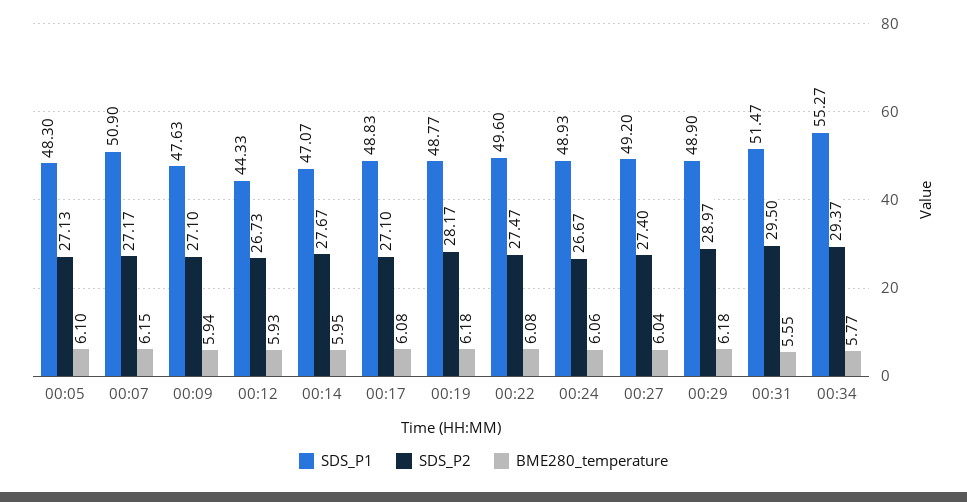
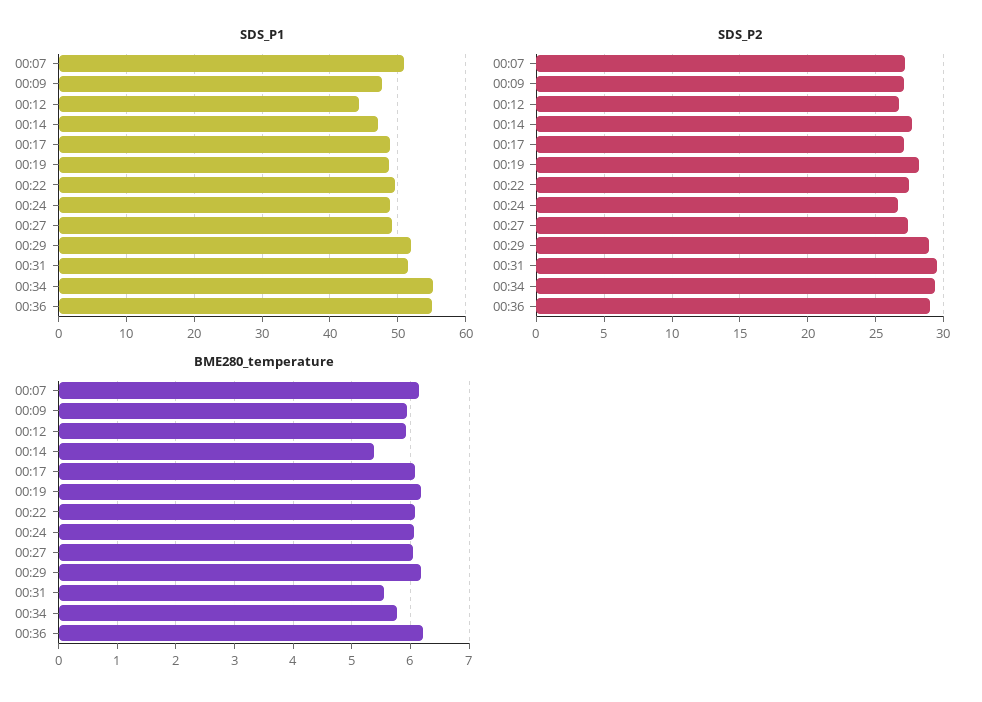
SDS_P1, 00:05: 48.3 -> none
SDS_P2, 00:05: 27.13 -> none
BME280_temperature, 00:05: 6.1 -> none
BME280_temperature, 00:14: 5.95 -> 5.4
SDS_P1, 00:29: 48.9 -> 52
SDS_P1, 00:36: none -> 55
SDS_P2, 00:36: none -> 29
BME280_temperature, 00:36: none -> 6.2

